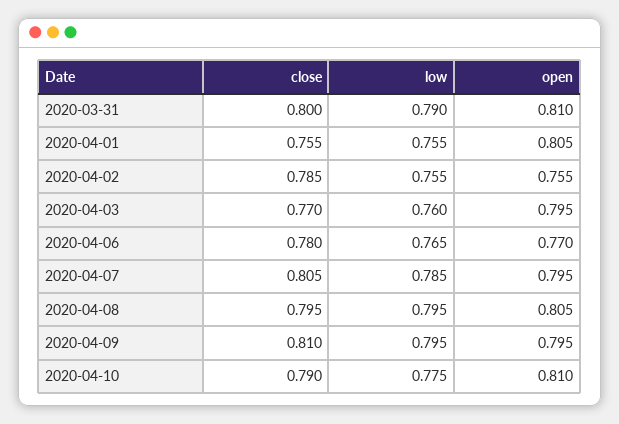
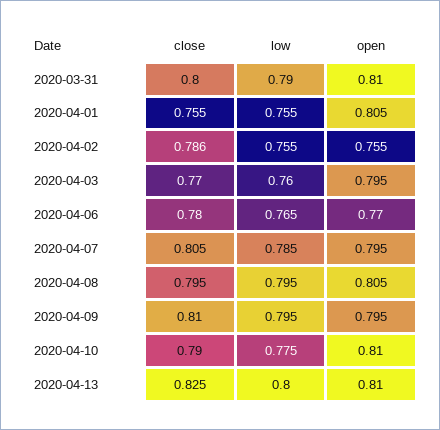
close, 2020-04-02: 0.785 -> 0.786
close, 2020-04-13: none -> 0.825
low, 2020-04-13: none -> 0.8
open, 2020-04-13: none -> 0.81

